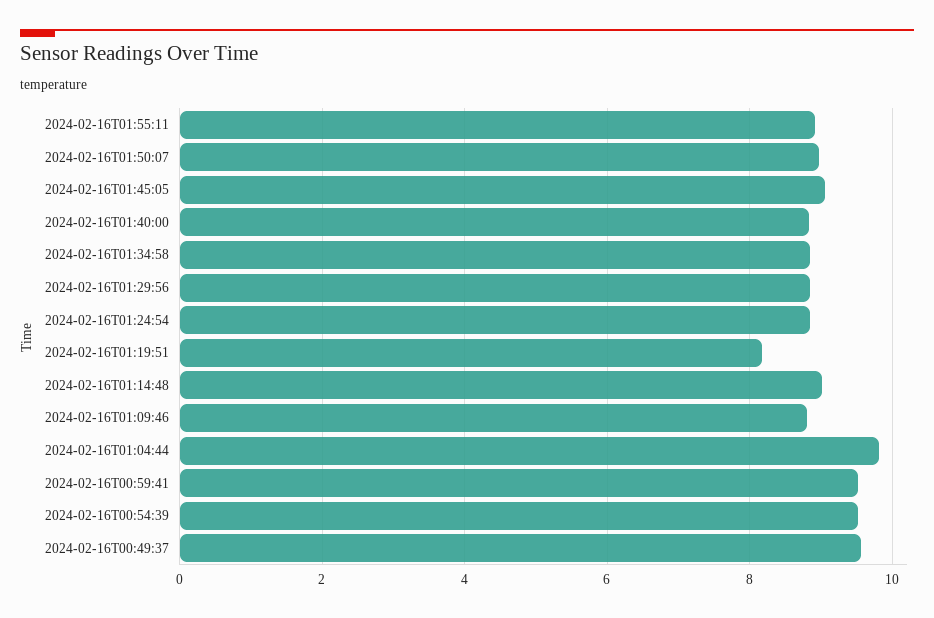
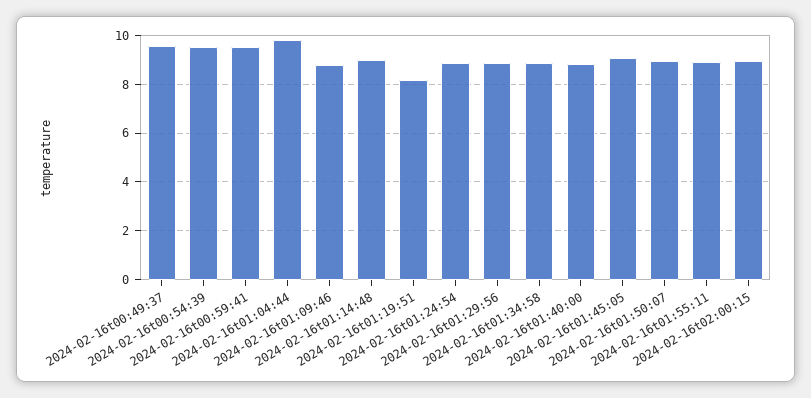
2024-02-16t02:00:15: none -> 9

